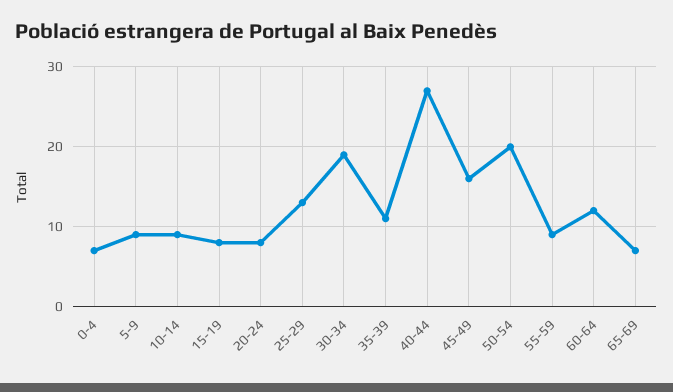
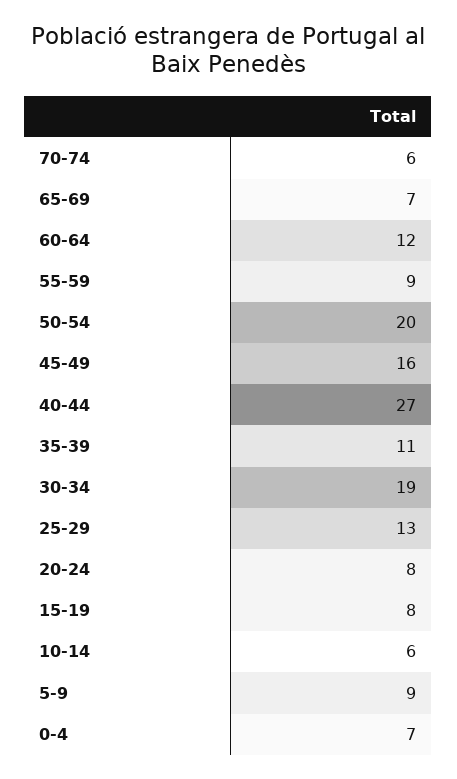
10-14: 9 -> 6
70-74: none -> 6

